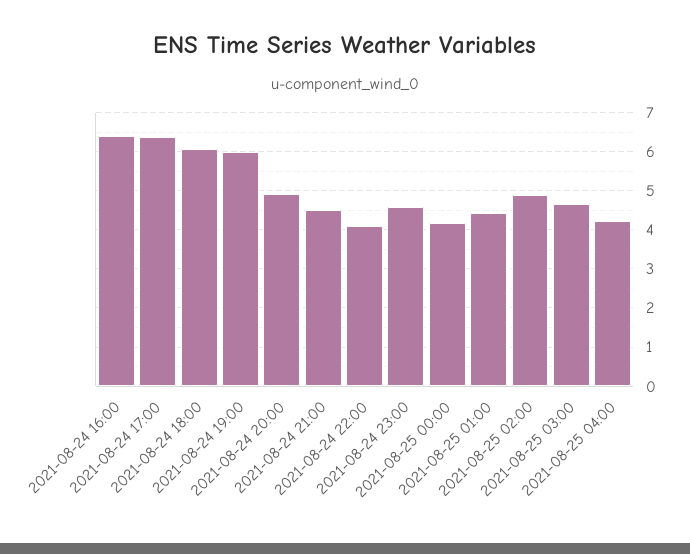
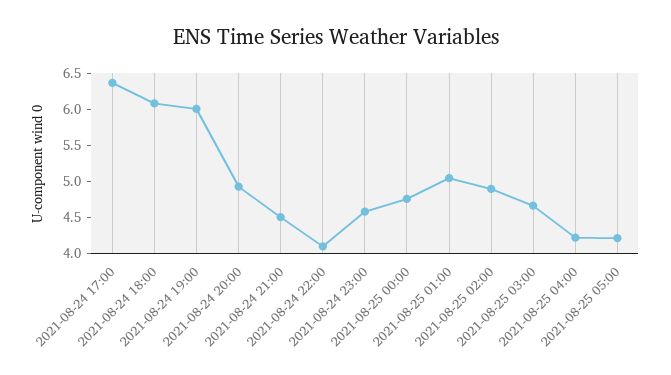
2021-08-24 16:00: 6.4 -> none
2021-08-25 00:00: 4.2 -> 4.75
2021-08-25 01:00: 4.4 -> 5
2021-08-25 05:00: none -> 4.25

